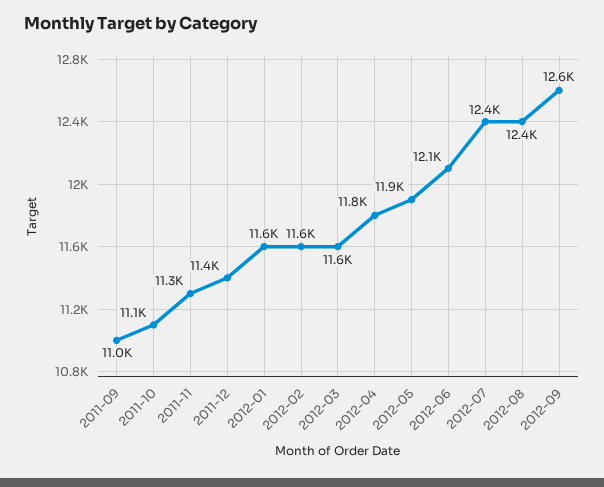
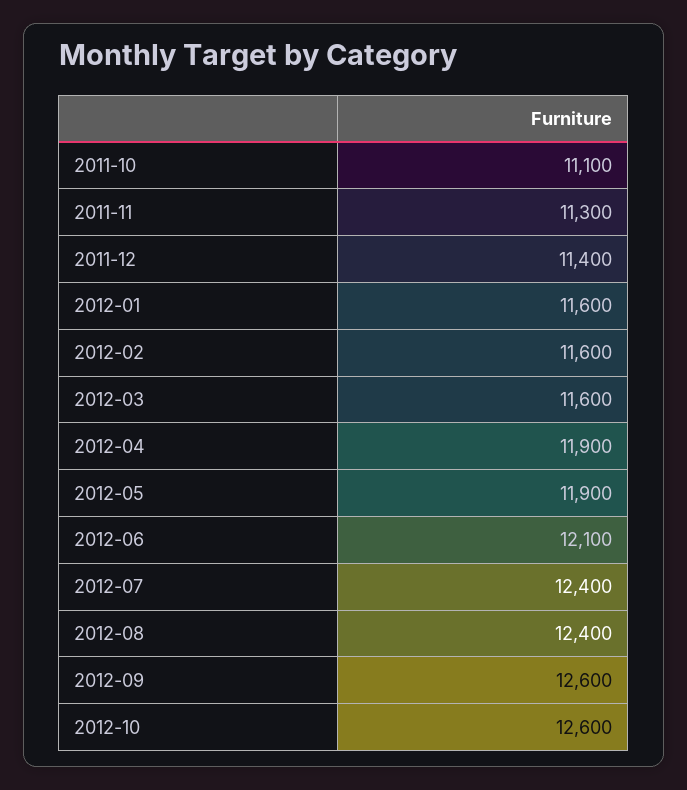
2011-09: 11000 -> none
2012-04: 11800 -> 11900
2012-10: none -> 12600

